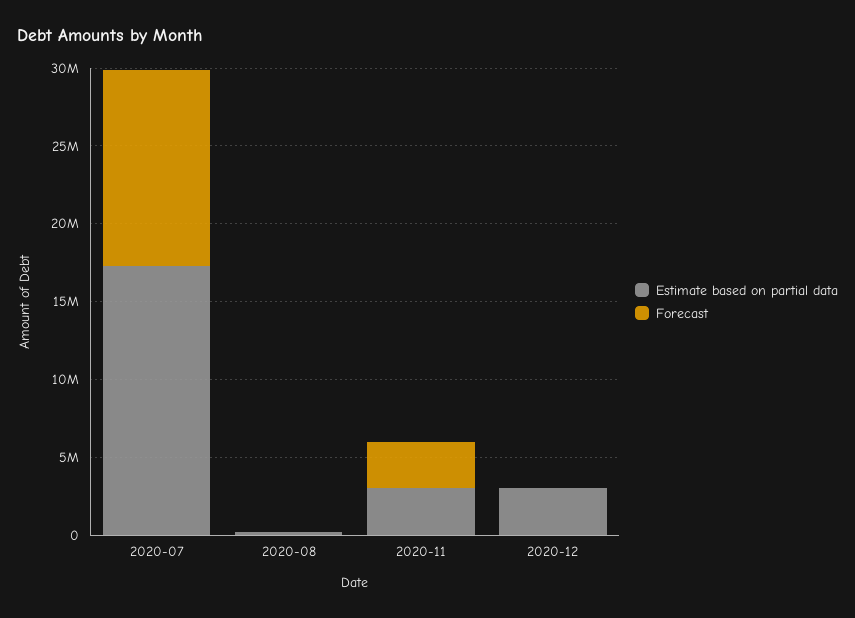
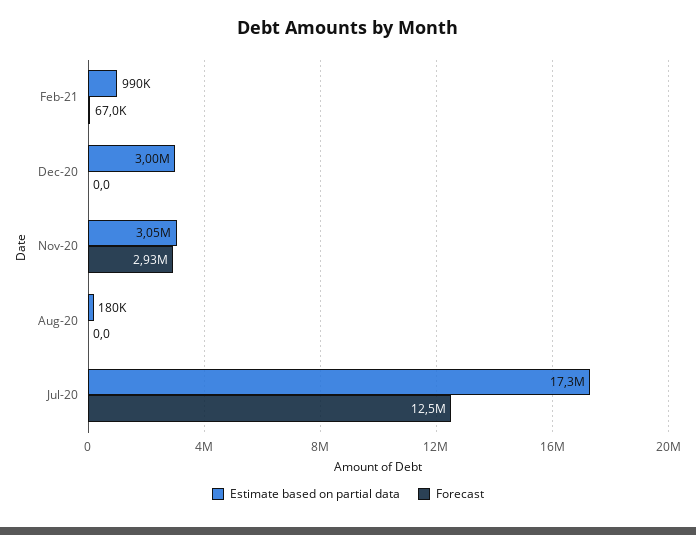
Estimate based on partial data, Feb-21: none -> 990000
Forecast, Feb-21: none -> 67000

